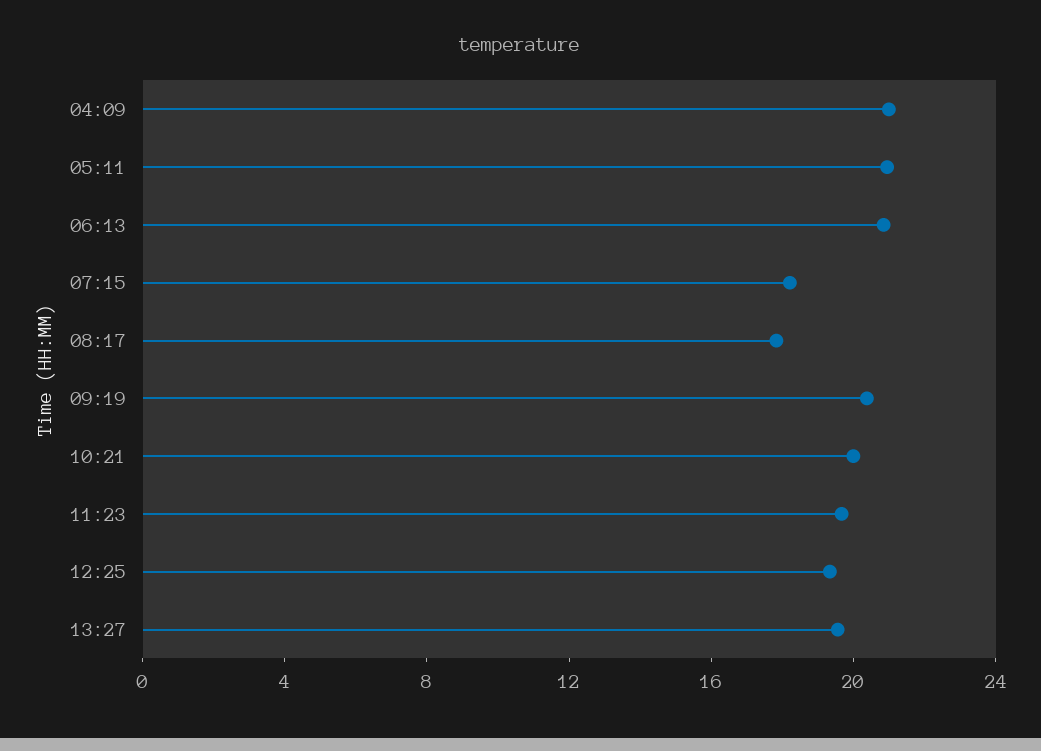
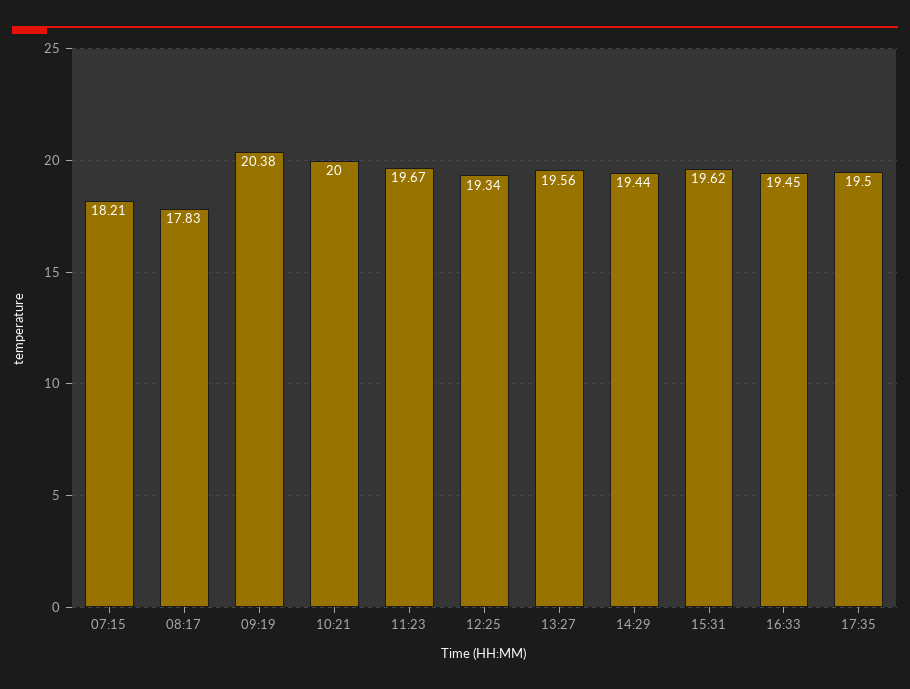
04:09: 21 -> none
05:11: 21 -> none
06:13: 21 -> none
14:29: none -> 19.44
15:31: none -> 19.62
16:33: none -> 19.45
17:35: none -> 19.5

